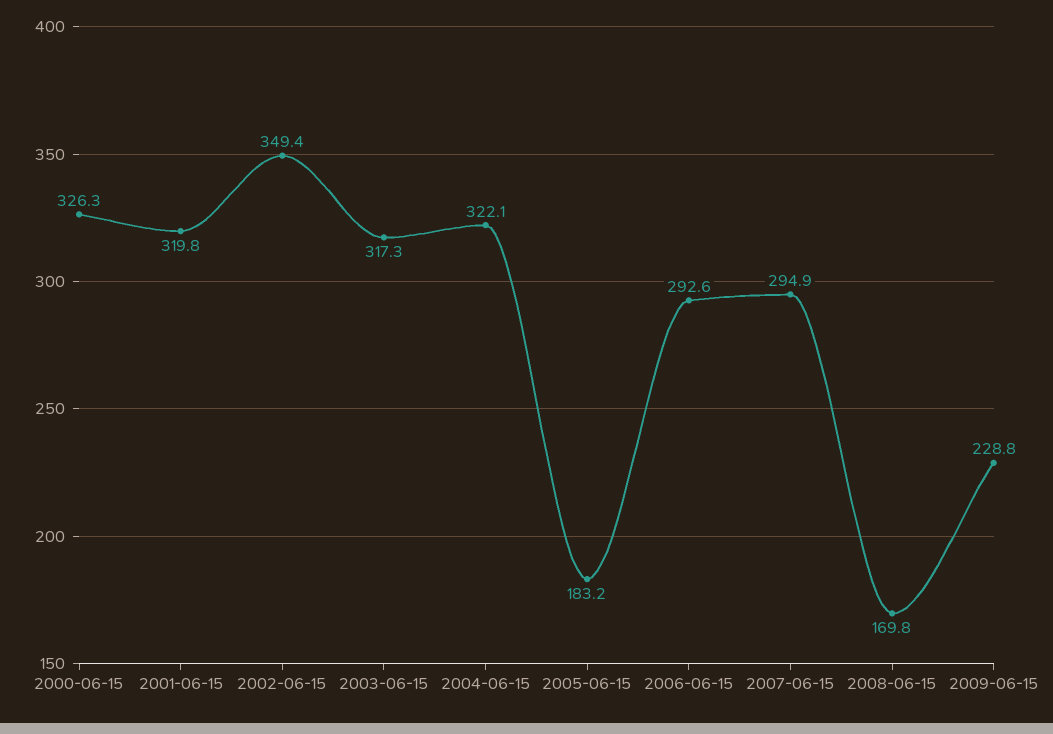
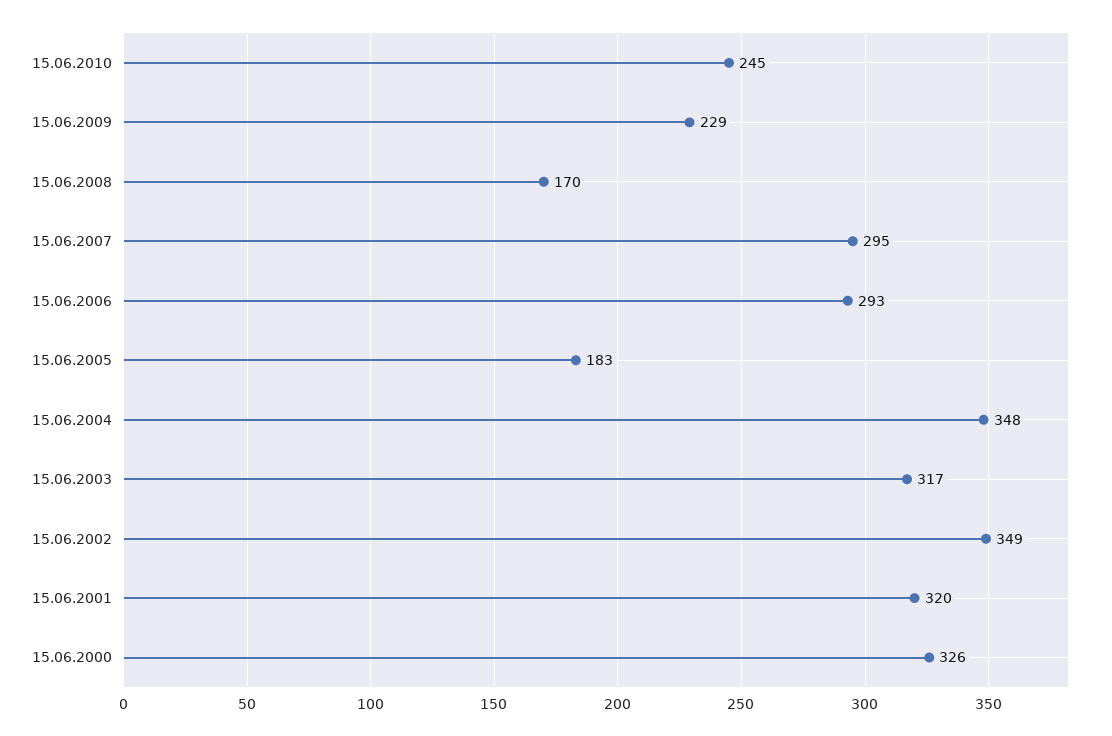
2004-06-15: 322.1 -> 348
15.06.2010: none -> 245

